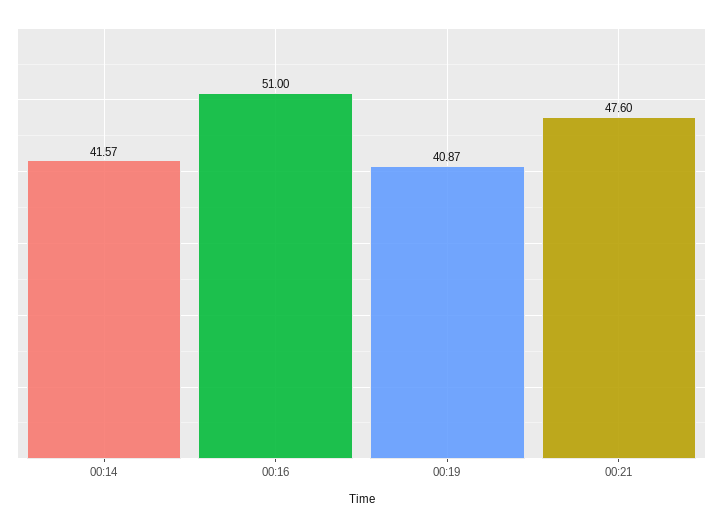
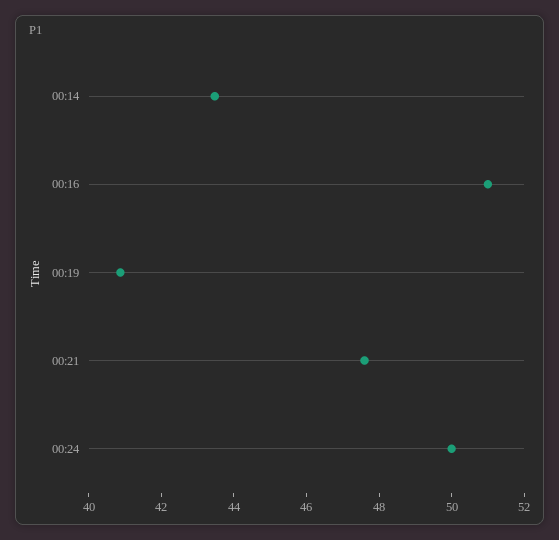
00:14: 41.57 -> 43.5
00:24: none -> 50

